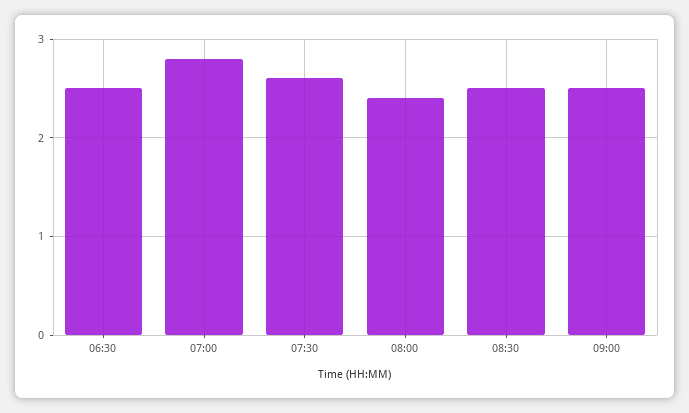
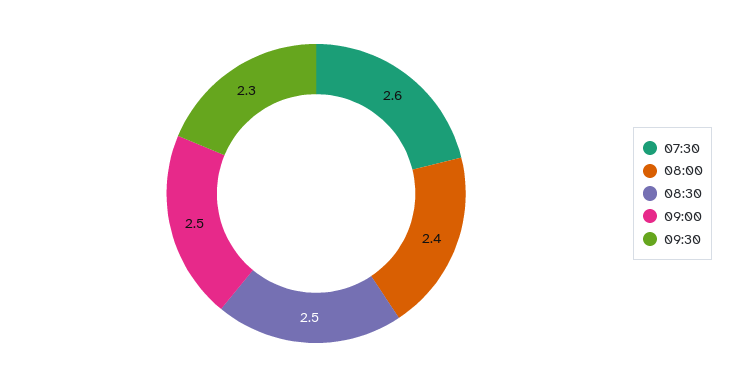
06:30: 2.5 -> none
07:00: 2.8 -> none
09:30: none -> 2.3

